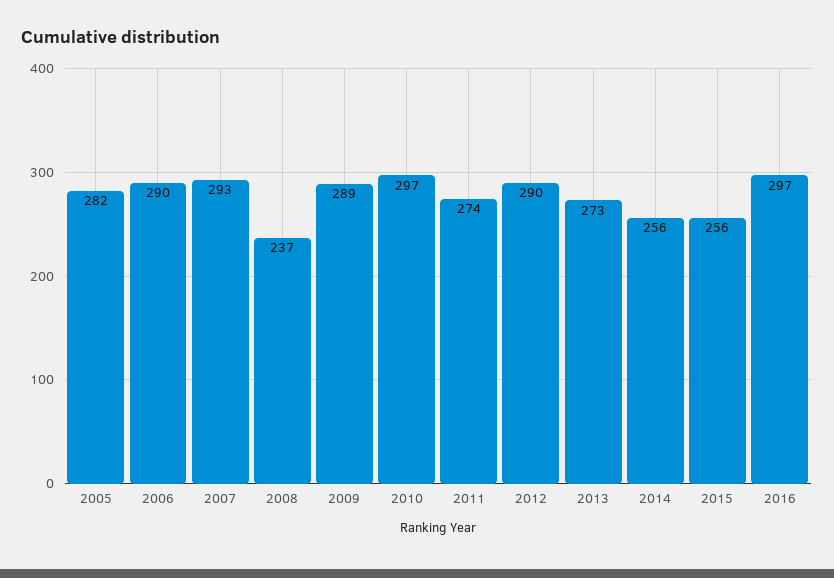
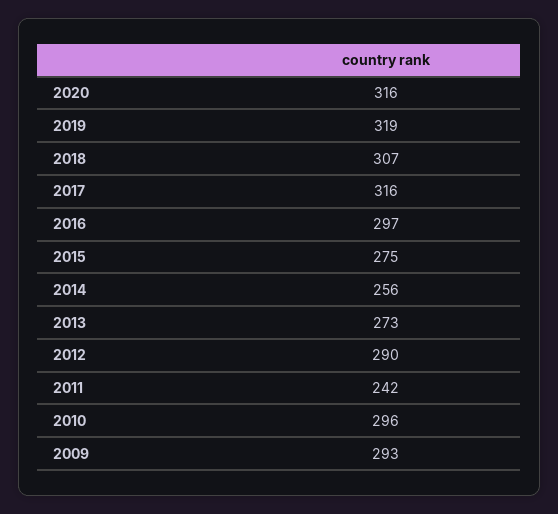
2005: 282 -> none
2006: 290 -> none
2007: 293 -> none
2008: 237 -> none
2009: 289 -> 293
2010: 297 -> 296
2011: 274 -> 242
2015: 256 -> 275
2020: none -> 316
2019: none -> 319
2018: none -> 307
2017: none -> 316

